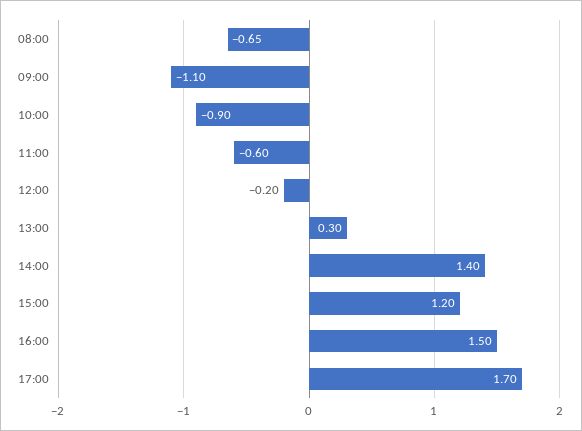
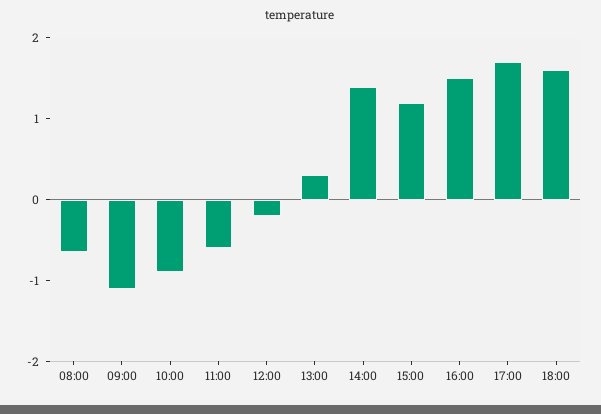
18:00: none -> 1.6

